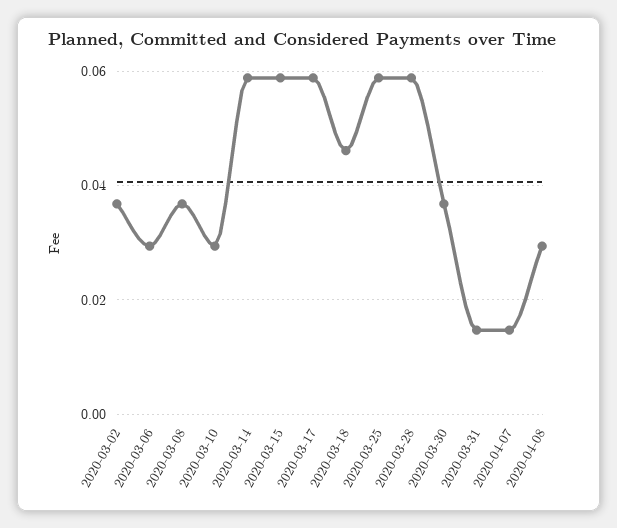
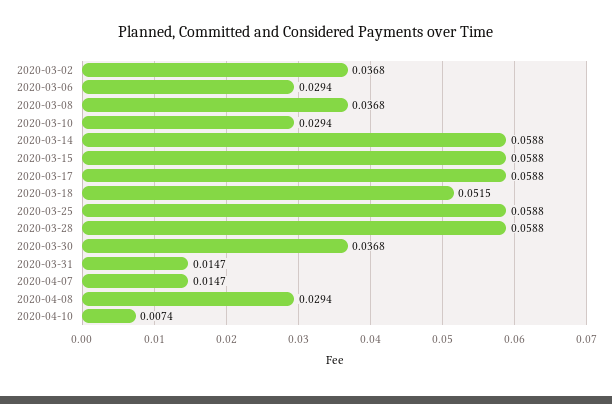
2020-03-18: 0.046 -> 0.0515
2020-04-10: none -> 0.0074

